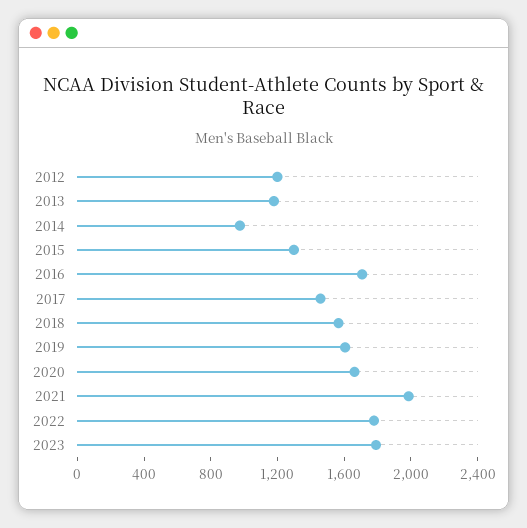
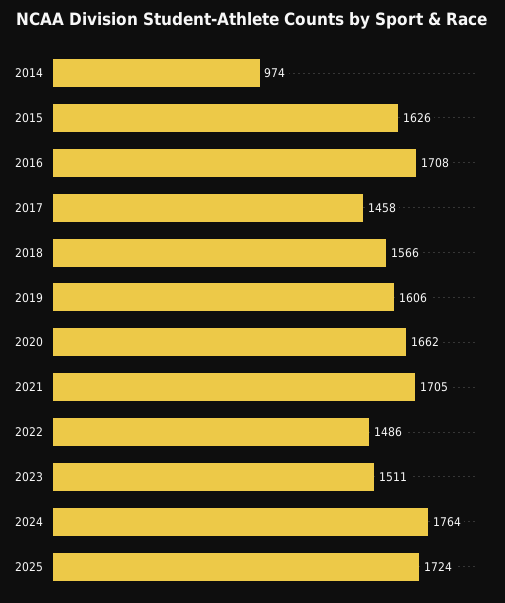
2012: 1200 -> none
2013: 1200 -> none
2015: 1300 -> 1626
2021: 2000 -> 1705
2022: 1800 -> 1486
2023: 1800 -> 1511
2024: none -> 1764
2025: none -> 1724

